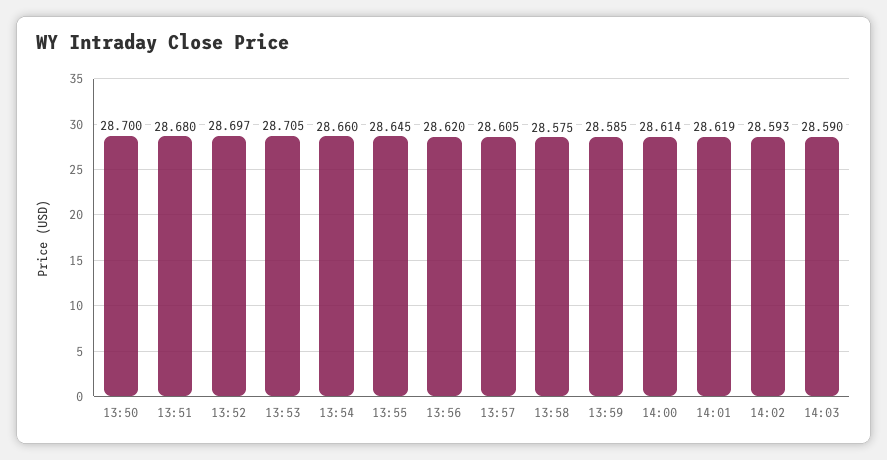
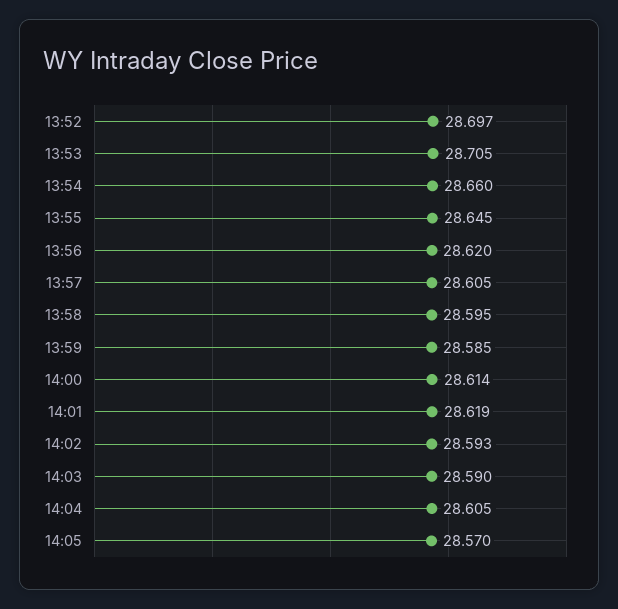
13:50: 28.7 -> none
13:51: 28.68 -> none
13:58: 28.575 -> 28.595
14:04: none -> 28.605
14:05: none -> 28.57

